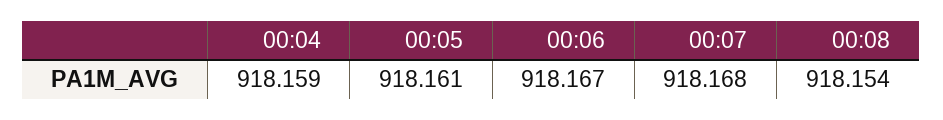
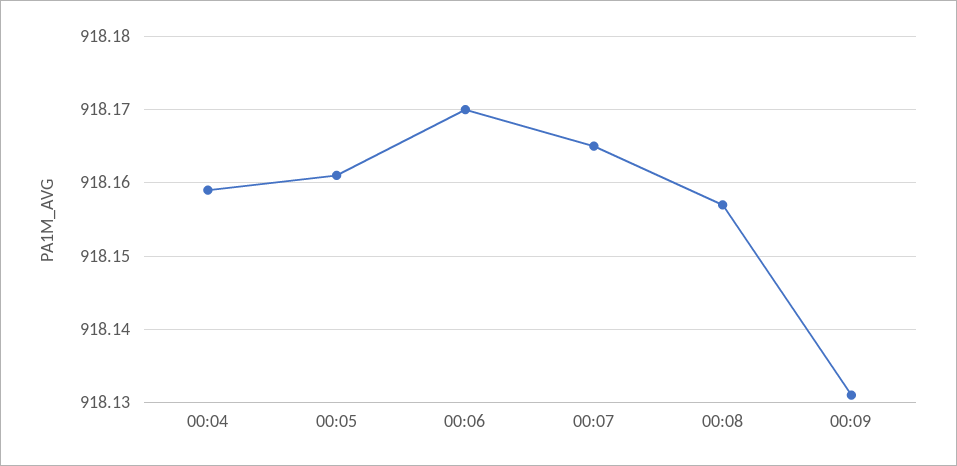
00:06: 918.167 -> 918.17
00:07: 918.168 -> 918.165
00:08: 918.154 -> 918.157
00:09: none -> 918.131

